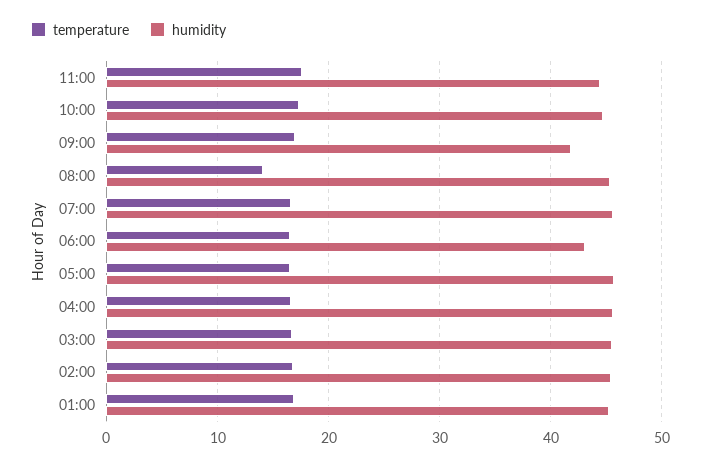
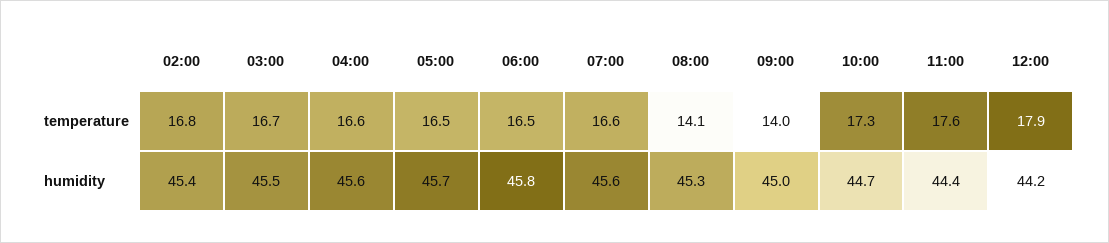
temperature, 09:00: 17 -> 14
humidity, 09:00: 42 -> 45
humidity, 06:00: 43 -> 45.8
temperature, 01:00: 17 -> none
humidity, 01:00: 45 -> none
temperature, 12:00: none -> 17.9
humidity, 12:00: none -> 44.2

